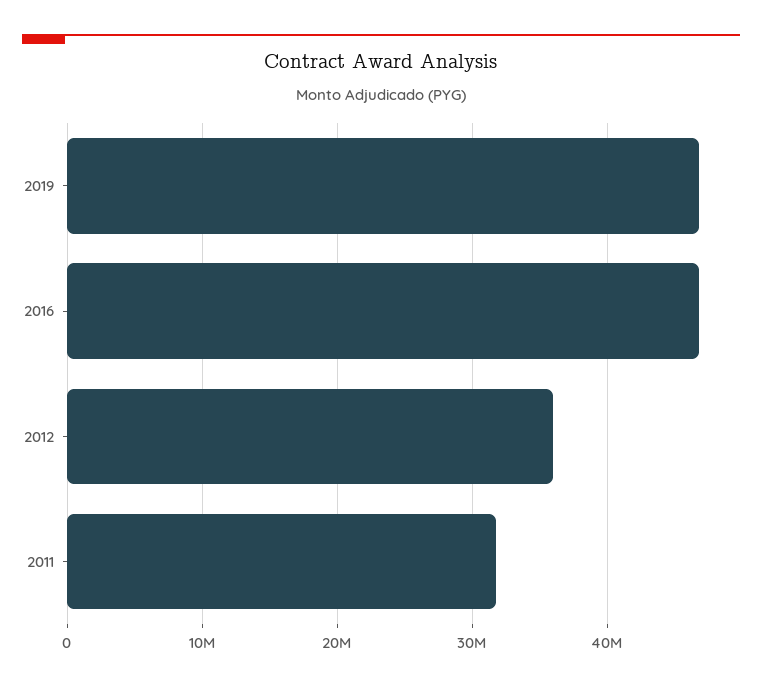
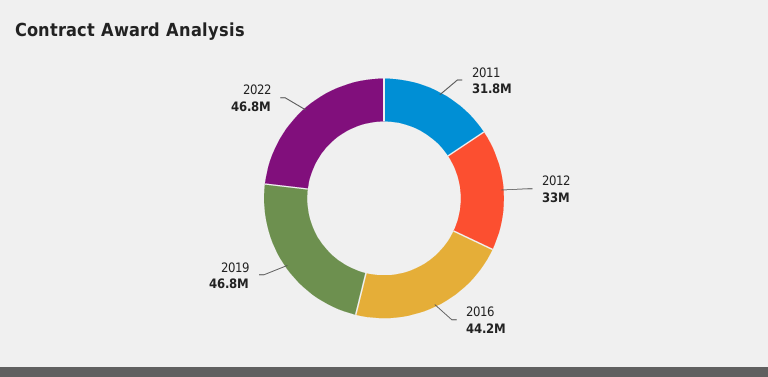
2016: 47000000 -> 44200000
2012: 36000000 -> 33000000
2022: none -> 46800000

